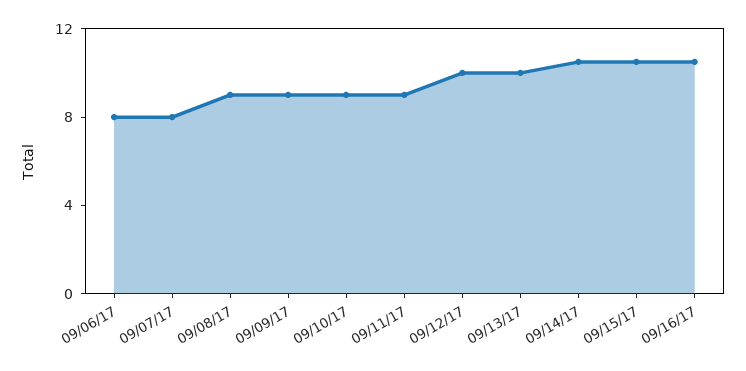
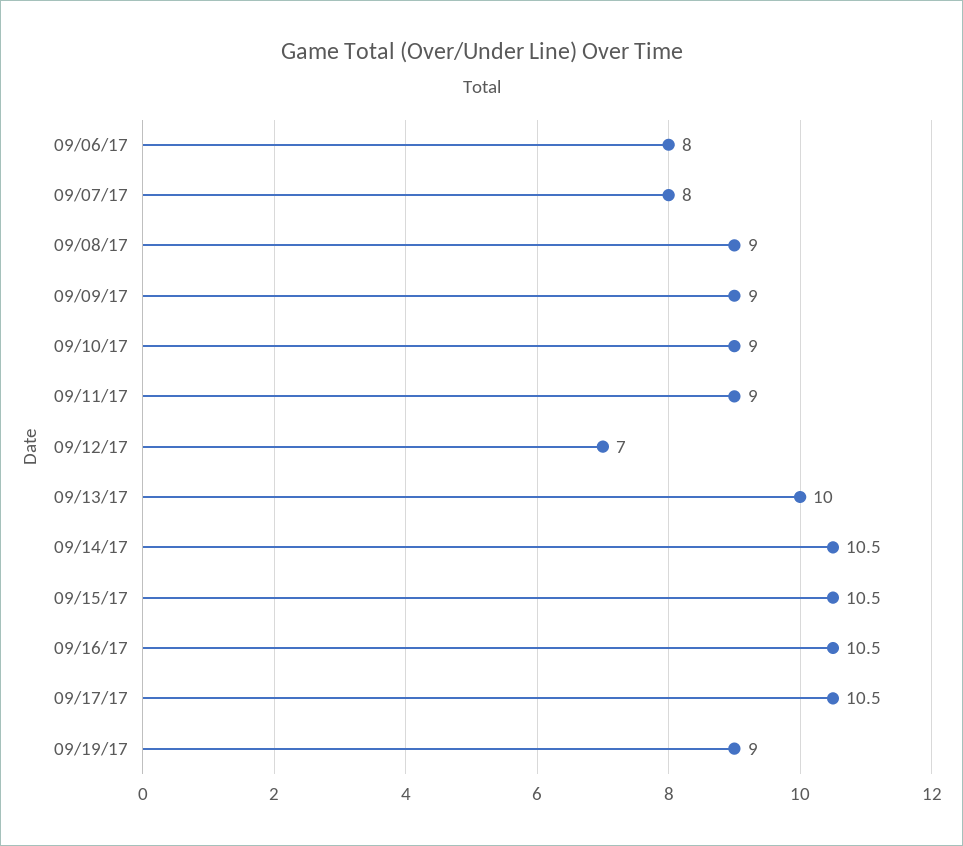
09/12/17: 10 -> 7
09/17/17: none -> 10.5
09/19/17: none -> 9

